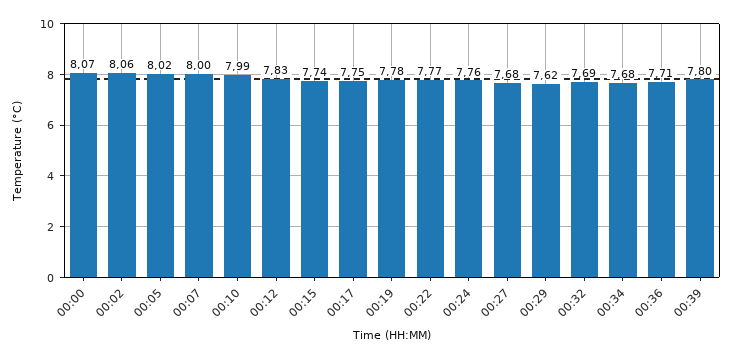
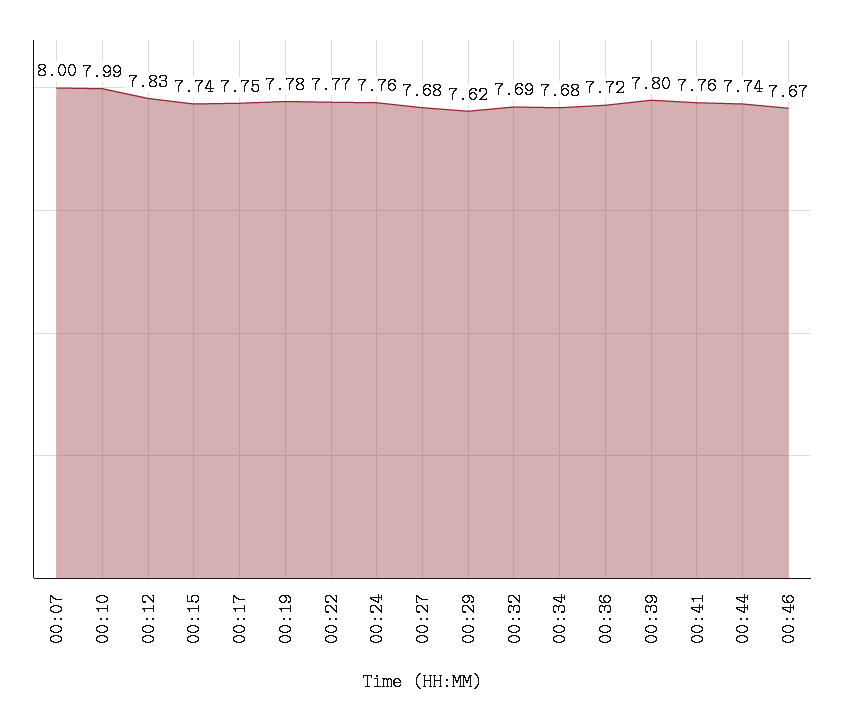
00:00: 8.07 -> none
00:02: 8.06 -> none
00:05: 8.02 -> none
00:36: 7.71 -> 7.72
00:41: none -> 7.76
00:44: none -> 7.74
00:46: none -> 7.67

